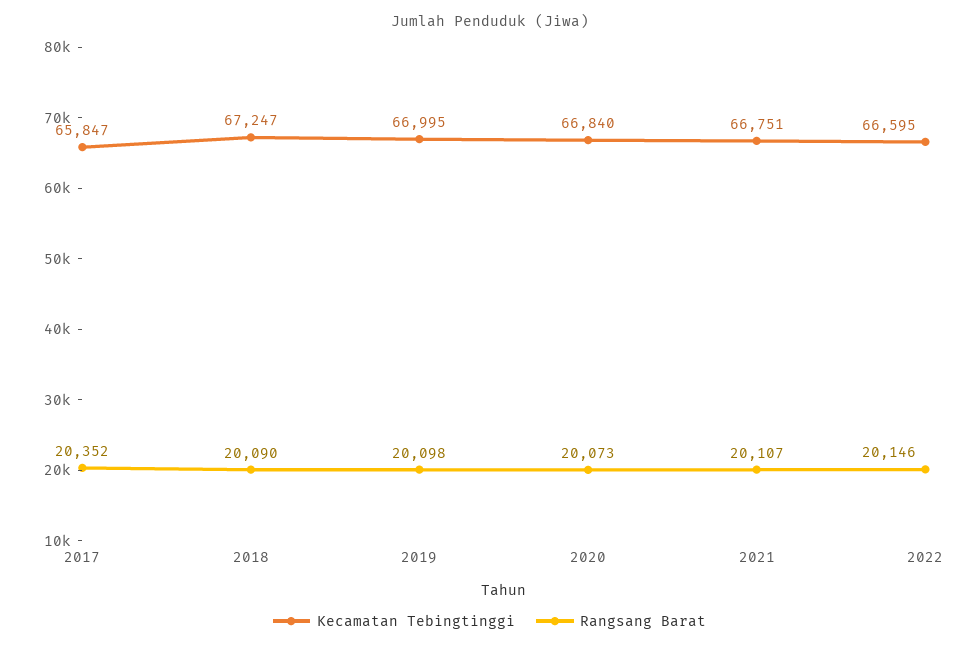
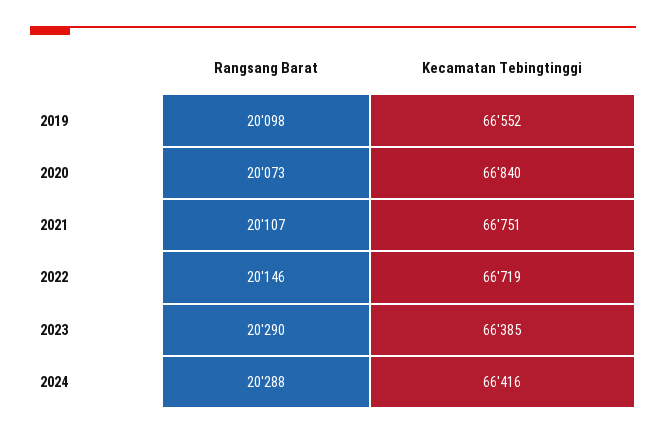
Kecamatan Tebingtinggi, 2017: 65847 -> none
Rangsang Barat, 2017: 20352 -> none
Kecamatan Tebingtinggi, 2018: 67247 -> none
Rangsang Barat, 2018: 20090 -> none
Kecamatan Tebingtinggi, 2019: 66995 -> 66552
Kecamatan Tebingtinggi, 2022: 66595 -> 66719
Rangsang Barat, 2023: none -> 20290
Kecamatan Tebingtinggi, 2023: none -> 66385
Rangsang Barat, 2024: none -> 20288
Kecamatan Tebingtinggi, 2024: none -> 66416

